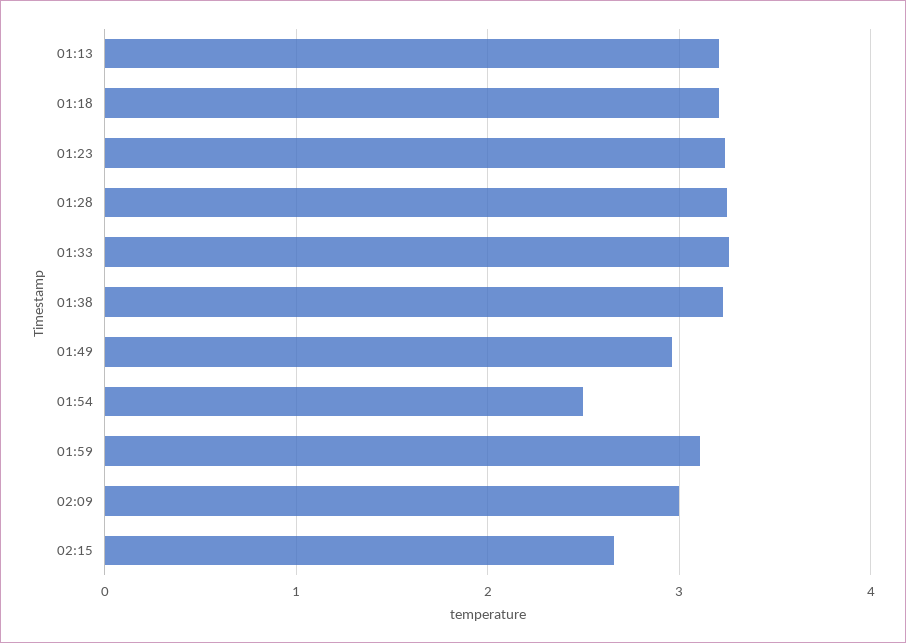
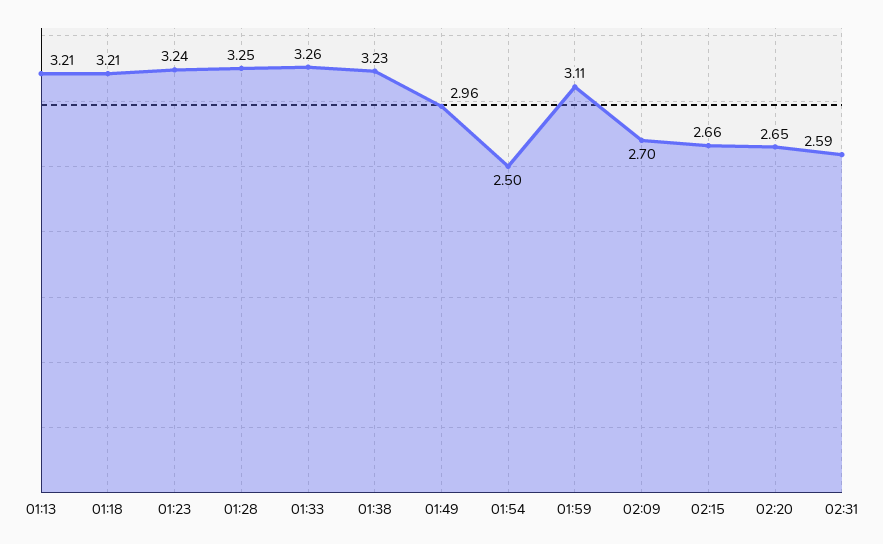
02:09: 3 -> 2.7
02:20: none -> 2.65
02:31: none -> 2.59

